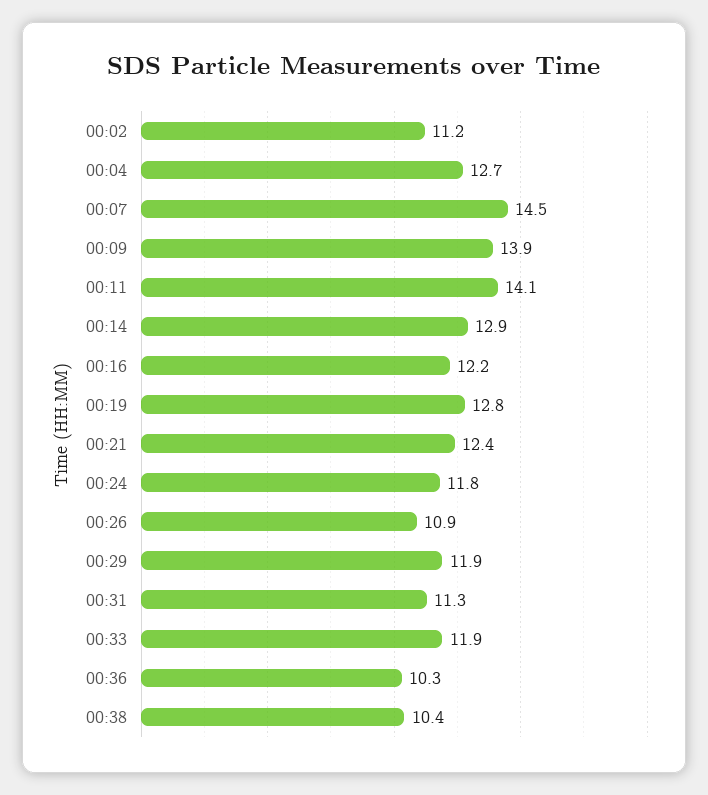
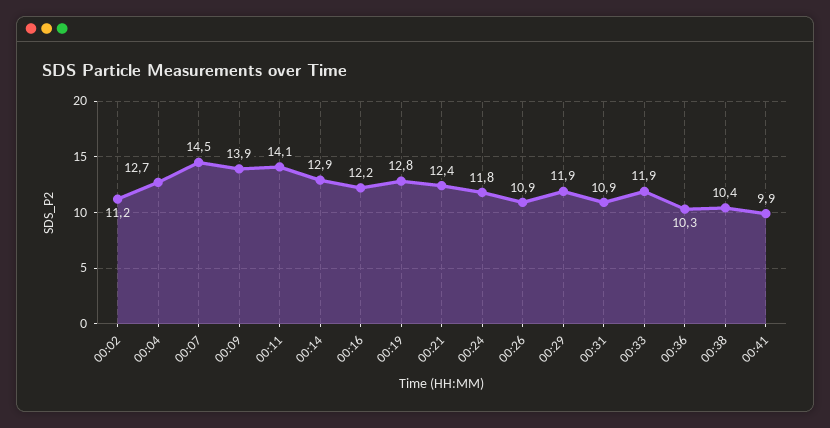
00:31: 11.3 -> 10.9
00:41: none -> 9.9

